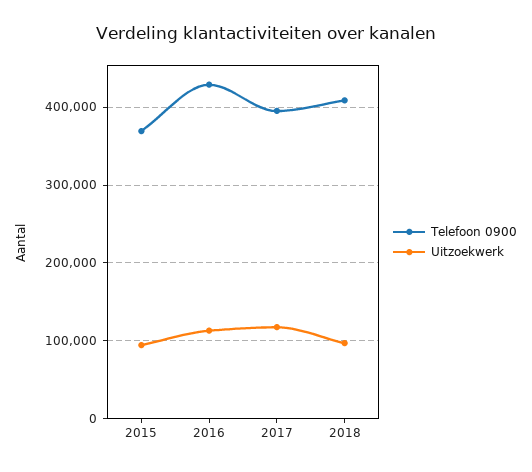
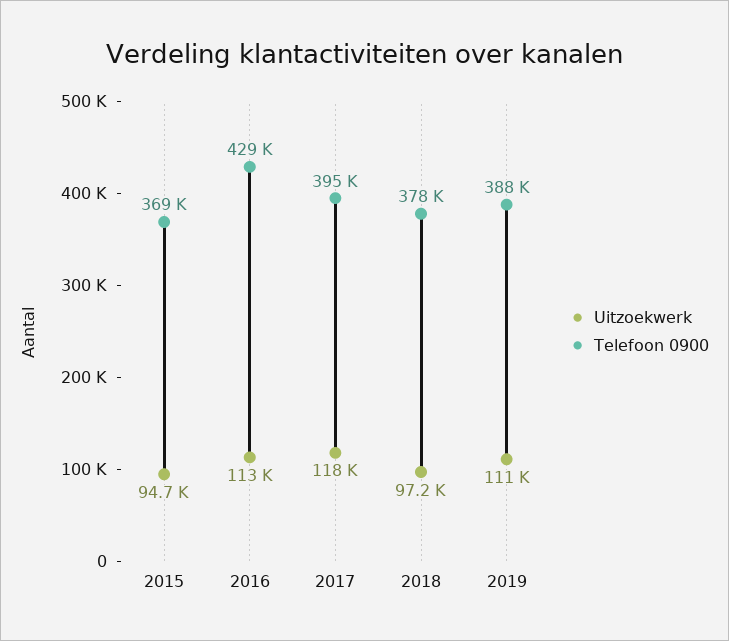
Telefoon 0900, 2018: 410000 -> 378000
Uitzoekwerk, 2019: none -> 111000
Telefoon 0900, 2019: none -> 388000

